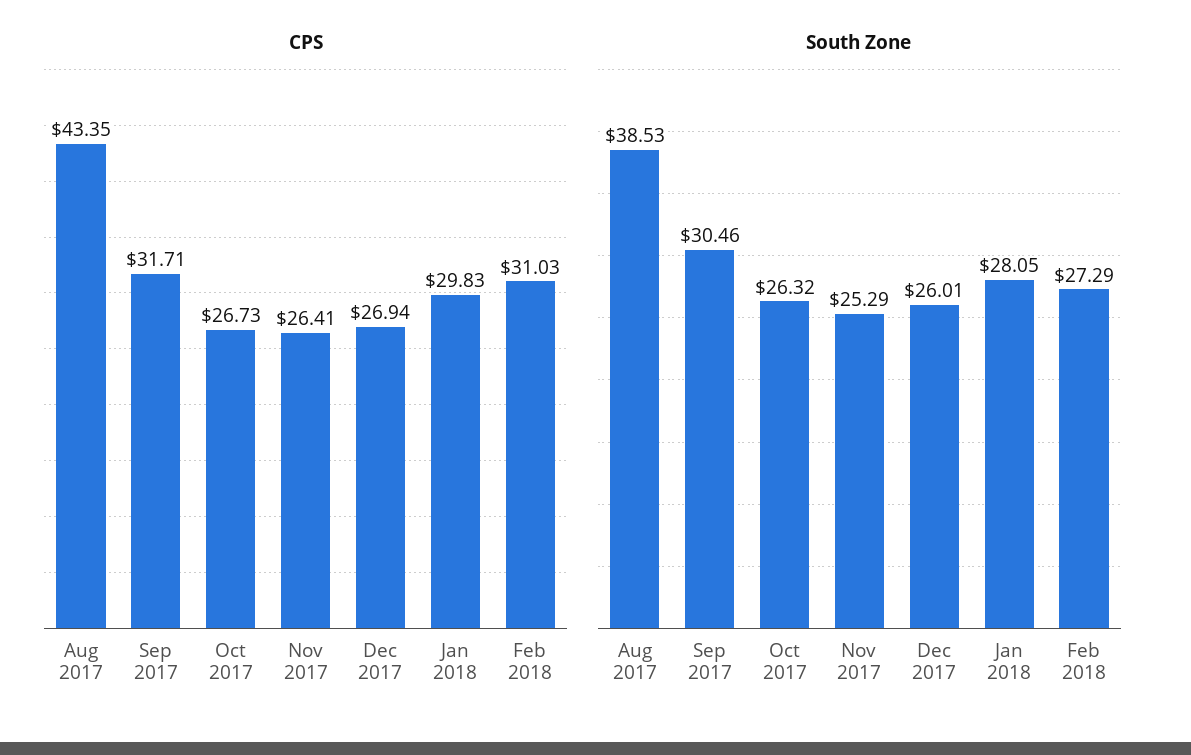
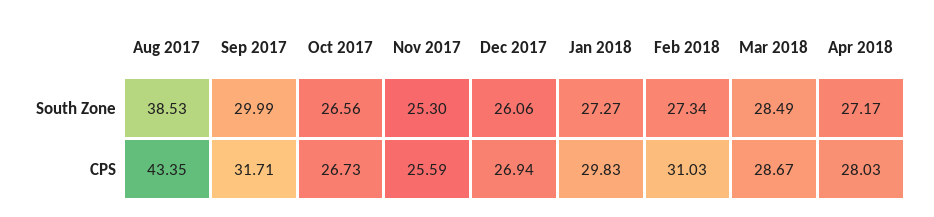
CPS, Nov 2017: 26.41 -> 25.59
South Zone, Sep 2017: 30.46 -> 29.99
South Zone, Oct 2017: 26.32 -> 26.56
South Zone, Nov 2017: 25.29 -> 25.3
South Zone, Dec 2017: 26.01 -> 26.06
South Zone, Jan 2018: 28.05 -> 27.27
South Zone, Feb 2018: 27.29 -> 27.34
South Zone, Mar 2018: none -> 28.49
South Zone, Apr 2018: none -> 27.17
CPS, Mar 2018: none -> 28.67
CPS, Apr 2018: none -> 28.03

